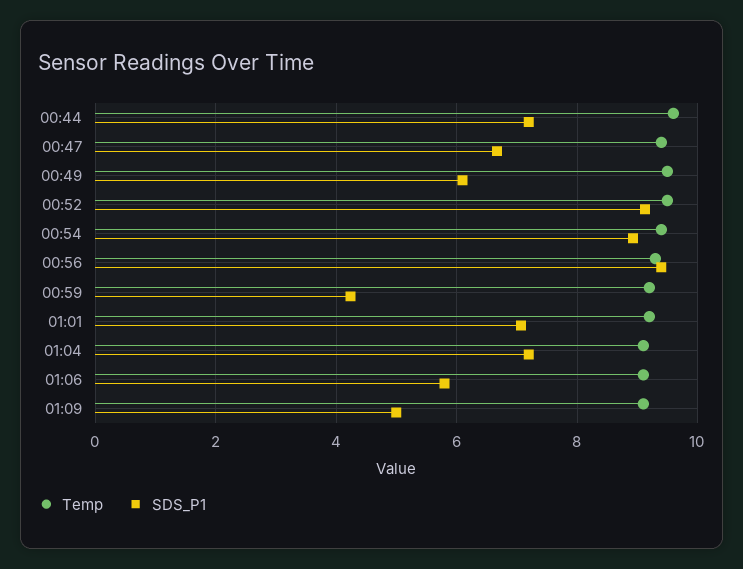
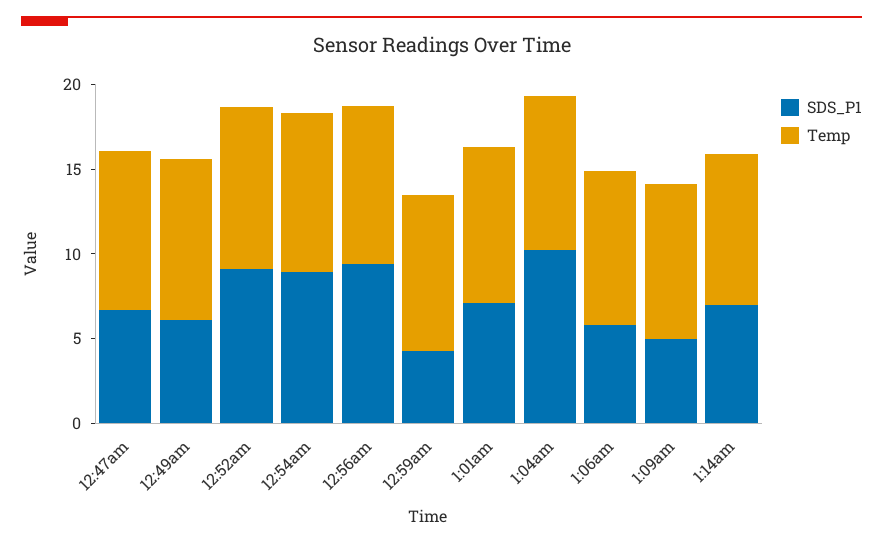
Temp, 00:44: 9.6 -> none
SDS_P1, 00:44: 7.2 -> none
SDS_P1, 01:04: 7.2 -> 10
SDS_P1, 1:14am: none -> 7
Temp, 1:14am: none -> 9

